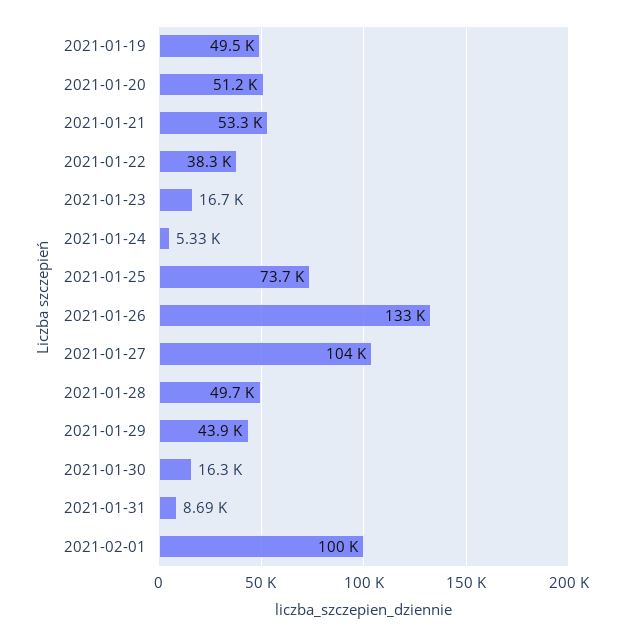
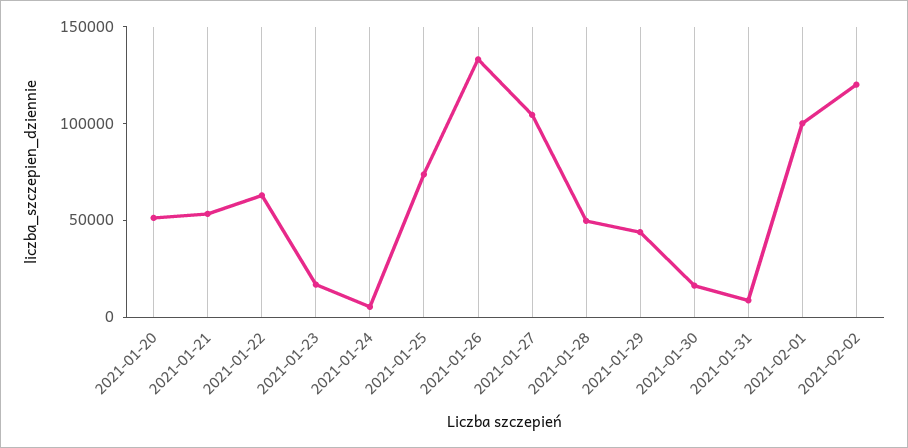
2021-01-19: 49500 -> none
2021-01-22: 38300 -> 60000
2021-02-02: none -> 120000

